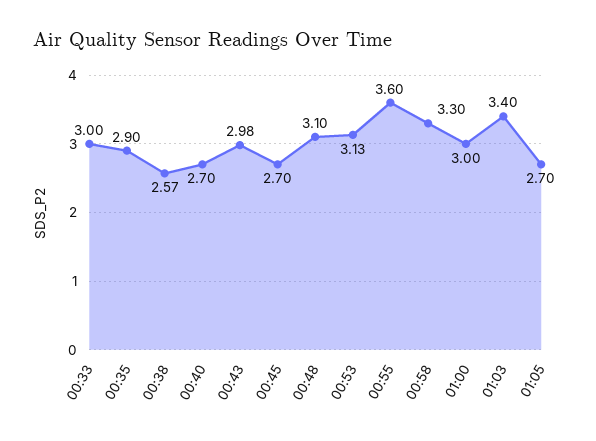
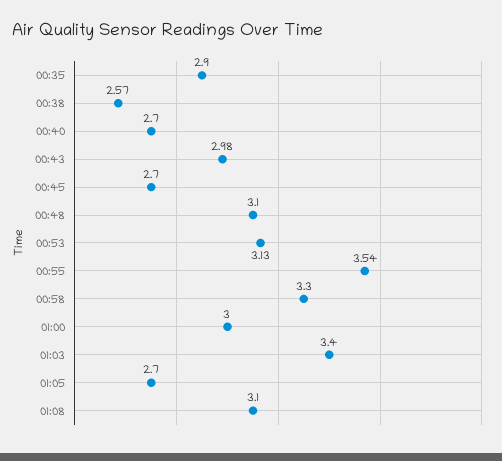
00:33: 3 -> none
00:55: 3.6 -> 3.54
01:08: none -> 3.1

